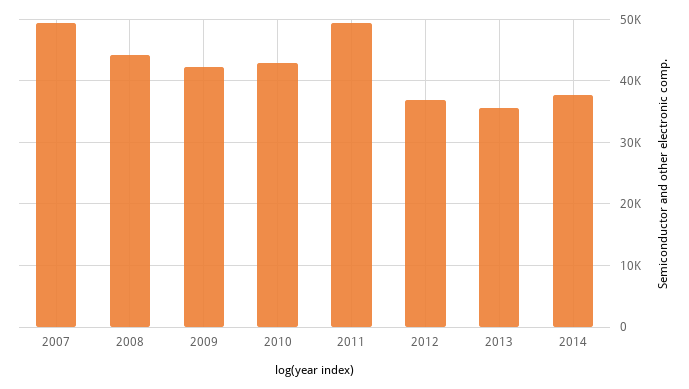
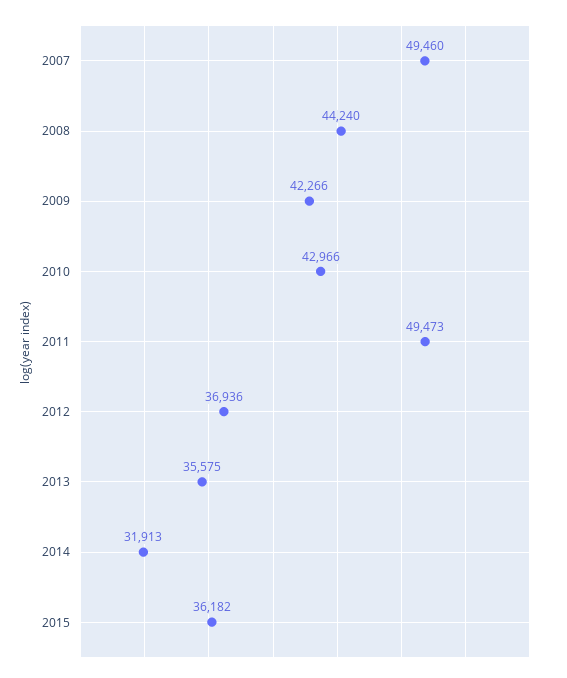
2014: 38000 -> 31913
2015: none -> 36182

